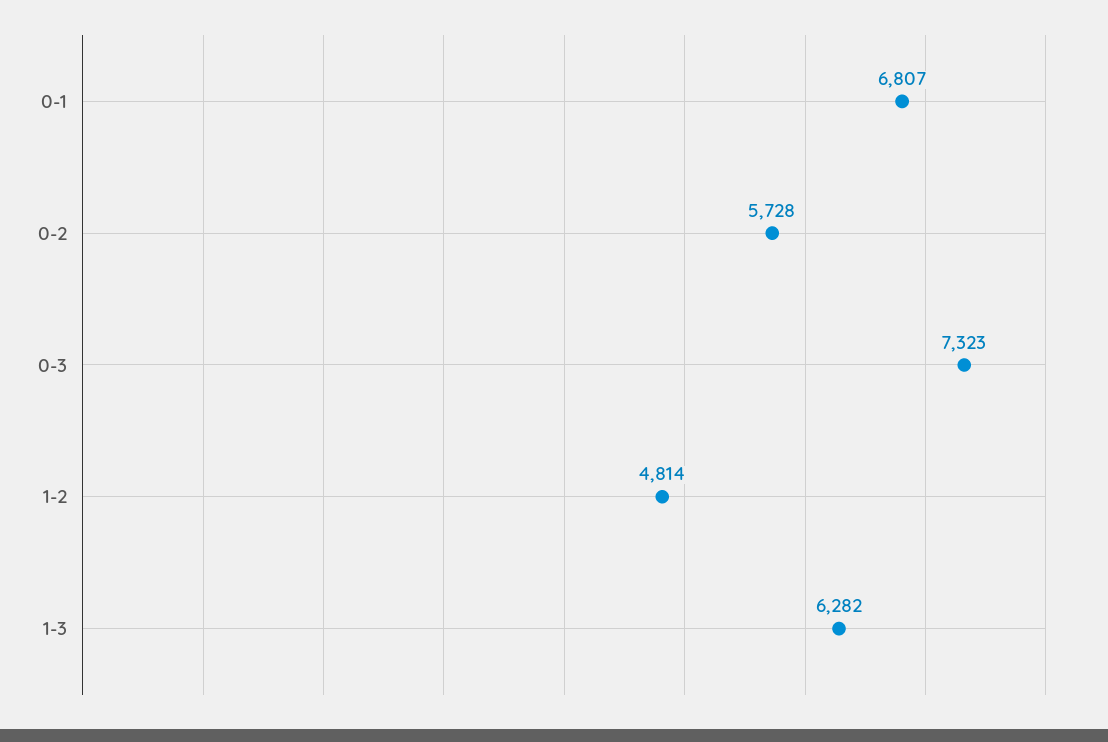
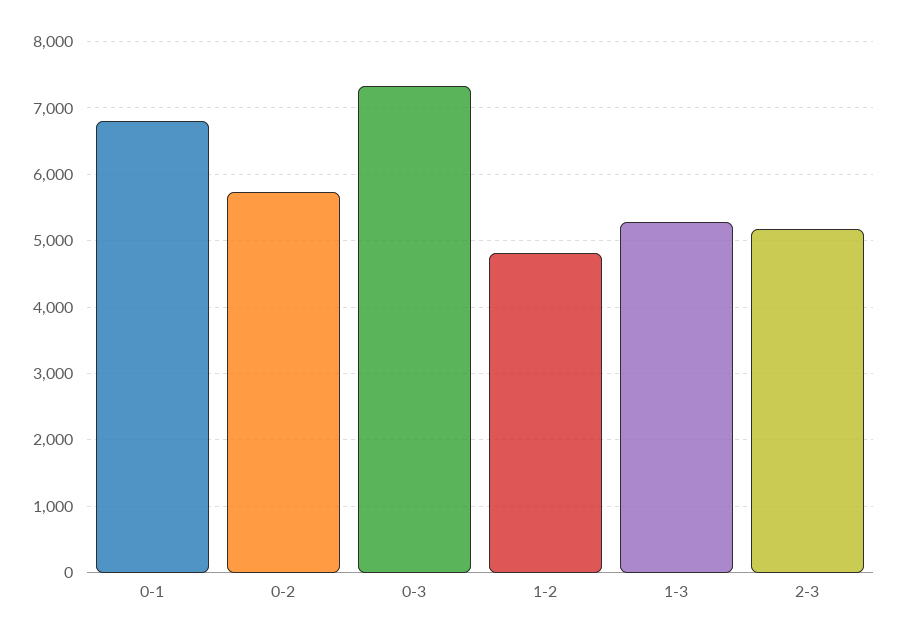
1-3: 6282 -> 5300
2-3: none -> 5200

